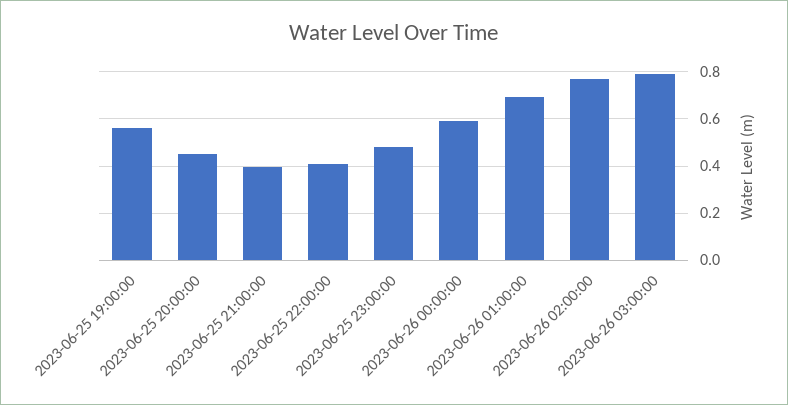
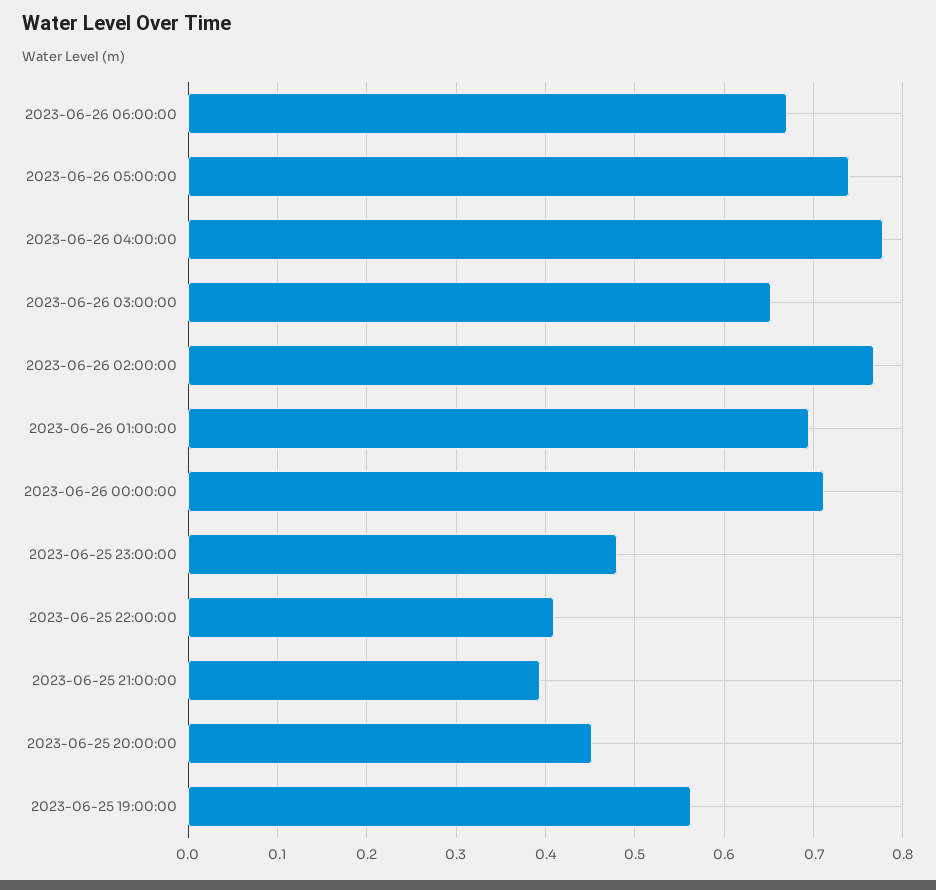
2023-06-26 00:00:00: 0.6 -> 0.71
2023-06-26 03:00:00: 0.8 -> 0.65
2023-06-26 06:00:00: none -> 0.67
2023-06-26 05:00:00: none -> 0.74
2023-06-26 04:00:00: none -> 0.78

